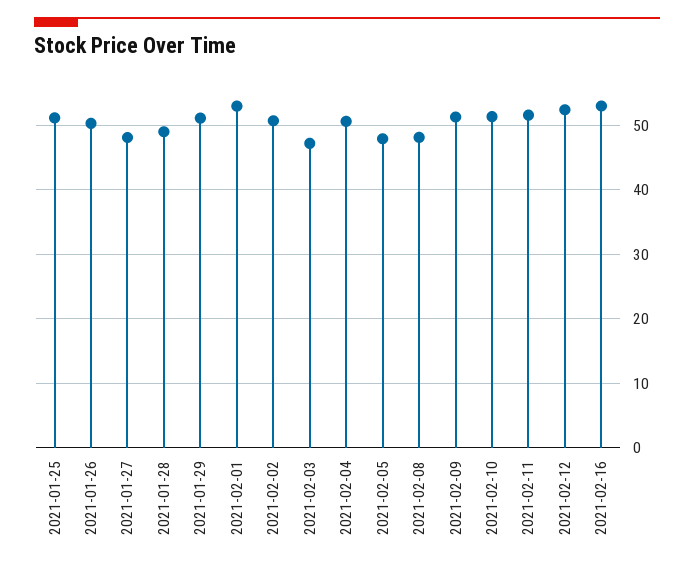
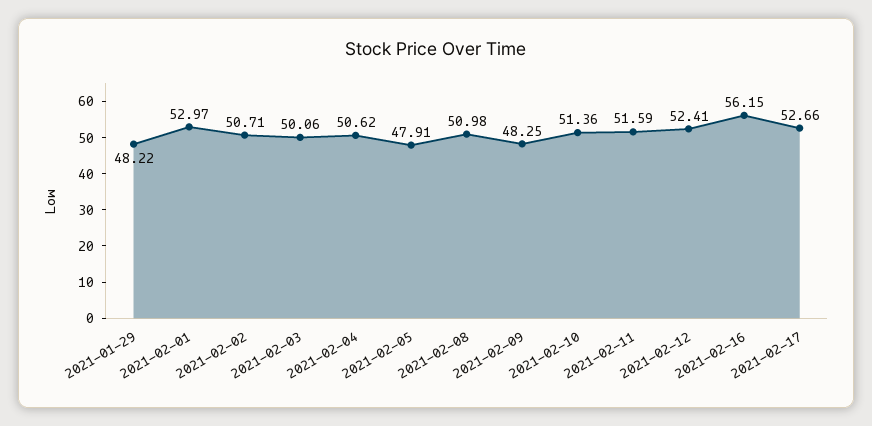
2021-01-25: 51 -> none
2021-01-26: 50 -> none
2021-01-27: 48 -> none
2021-01-28: 49 -> none
2021-01-29: 51 -> 48.22
2021-02-03: 47 -> 50.06
2021-02-08: 48 -> 50.98
2021-02-09: 51 -> 48.25
2021-02-16: 53 -> 56.15
2021-02-17: none -> 52.66

